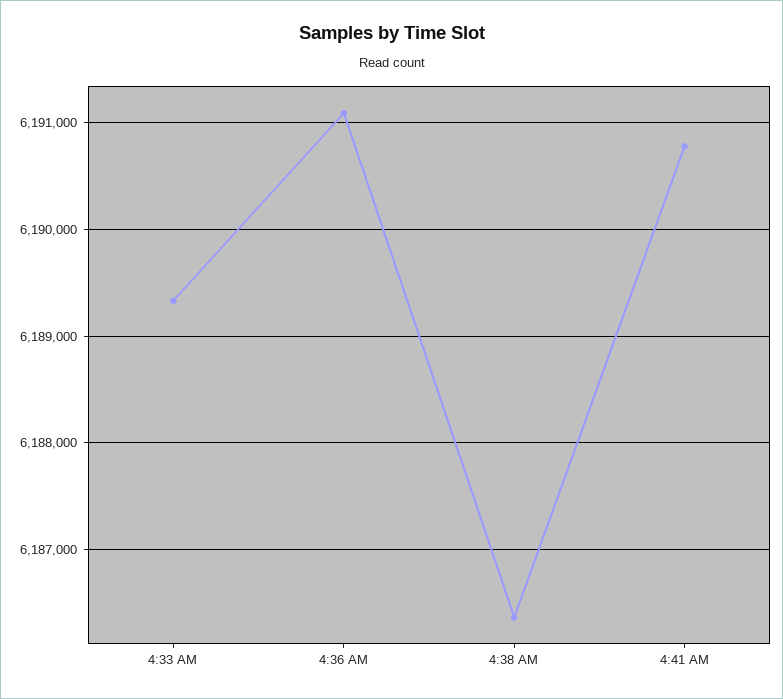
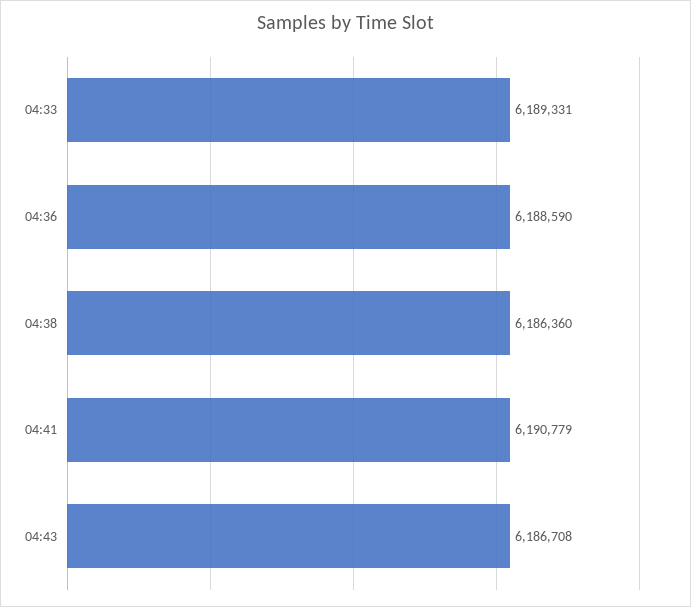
4:36 AM: 6191100 -> 6188590
04:43: none -> 6186708

